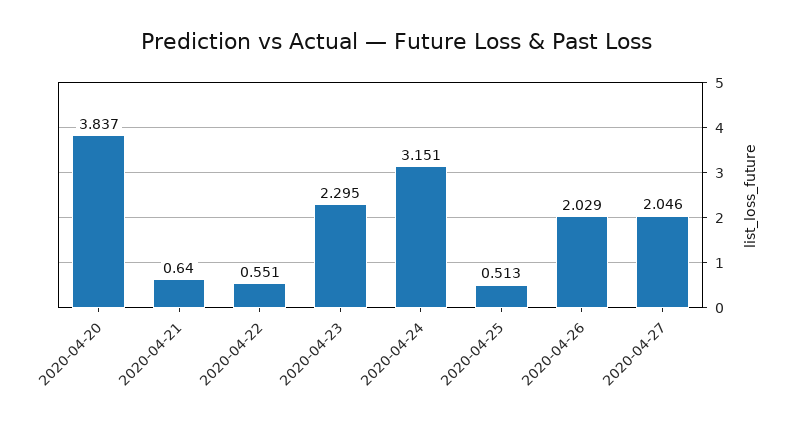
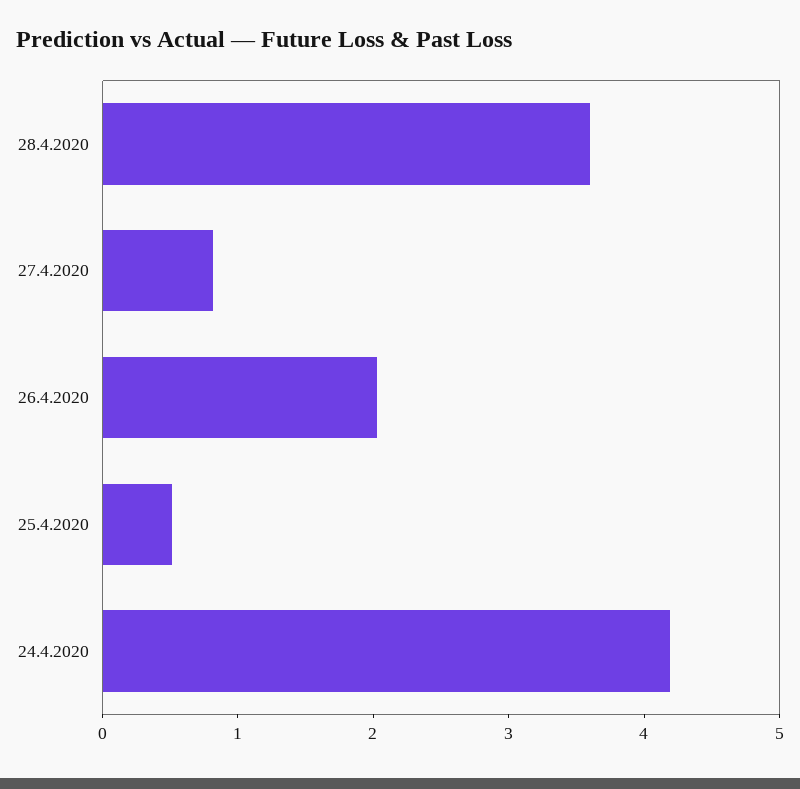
2020-04-20: 3.837 -> none
2020-04-21: 0.64 -> none
2020-04-22: 0.551 -> none
2020-04-23: 2.295 -> none
2020-04-24: 3.151 -> 4.2
2020-04-27: 2.046 -> 0.8
28.4.2020: none -> 3.6

